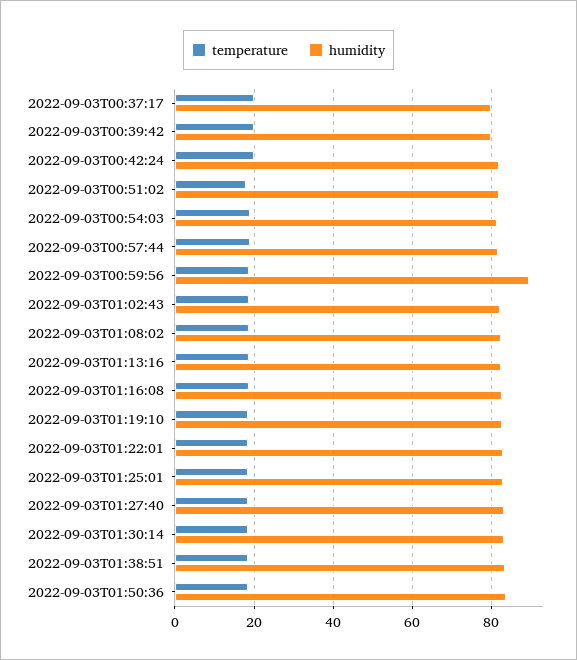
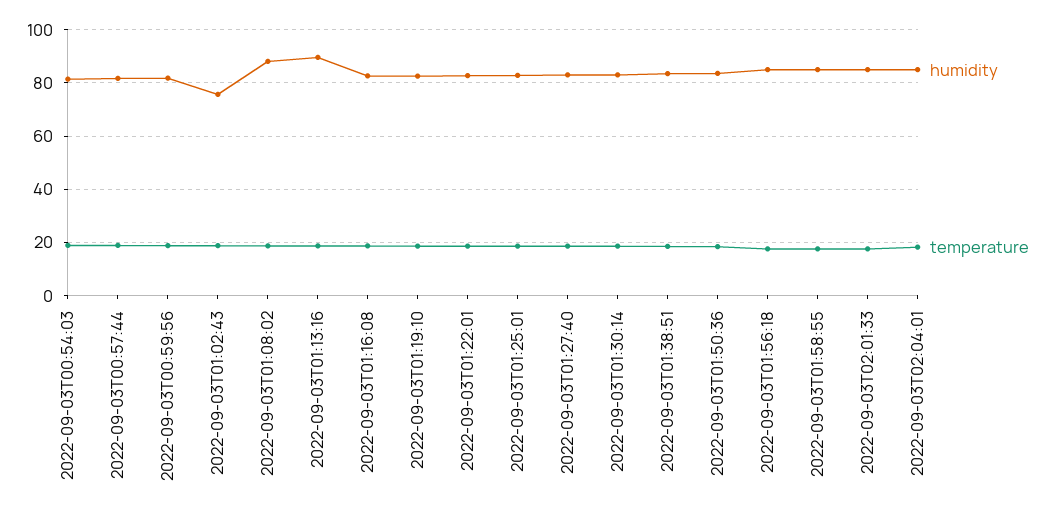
temperature, 2022-09-03T00:37:17: 20 -> none
humidity, 2022-09-03T00:37:17: 80 -> none
temperature, 2022-09-03T00:39:42: 20 -> none
humidity, 2022-09-03T00:39:42: 80 -> none
temperature, 2022-09-03T00:42:24: 20 -> none
humidity, 2022-09-03T00:42:24: 82 -> none
temperature, 2022-09-03T00:51:02: 18 -> none
humidity, 2022-09-03T00:51:02: 82 -> none
humidity, 2022-09-03T00:59:56: 90 -> 82.5
humidity, 2022-09-03T01:02:43: 82 -> 75
humidity, 2022-09-03T01:08:02: 82 -> 87.5
humidity, 2022-09-03T01:13:16: 82 -> 90
humidity, 2022-09-03T01:56:18: none -> 85
temperature, 2022-09-03T01:56:18: none -> 17.5
humidity, 2022-09-03T01:58:55: none -> 85
temperature, 2022-09-03T01:58:55: none -> 17.5
humidity, 2022-09-03T02:01:33: none -> 85
temperature, 2022-09-03T02:01:33: none -> 17.5
humidity, 2022-09-03T02:04:01: none -> 85
temperature, 2022-09-03T02:04:01: none -> 17.5

